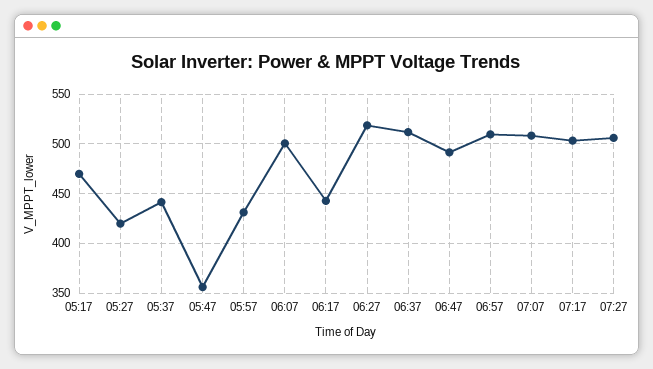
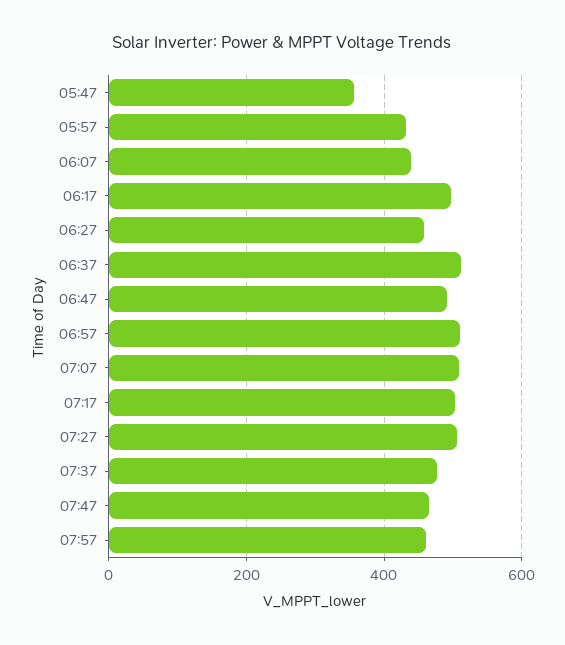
05:17: 470 -> none
05:27: 420 -> none
05:37: 440 -> none
06:07: 500 -> 440
06:17: 440 -> 500
06:27: 520 -> 460
07:37: none -> 480
07:47: none -> 460
07:57: none -> 460

